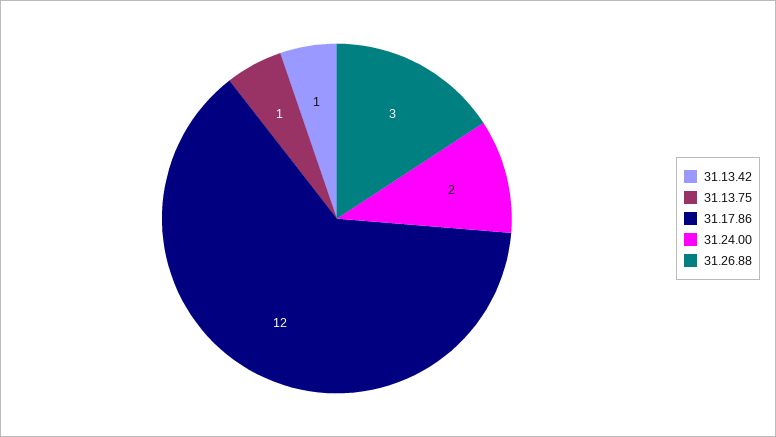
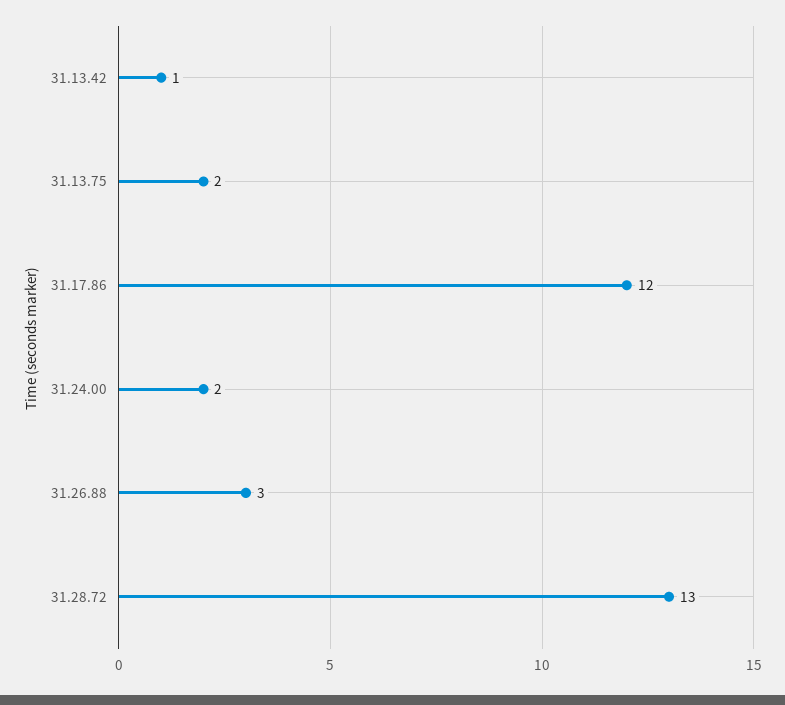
31.13.75: 1 -> 2
31.28.72: none -> 13

